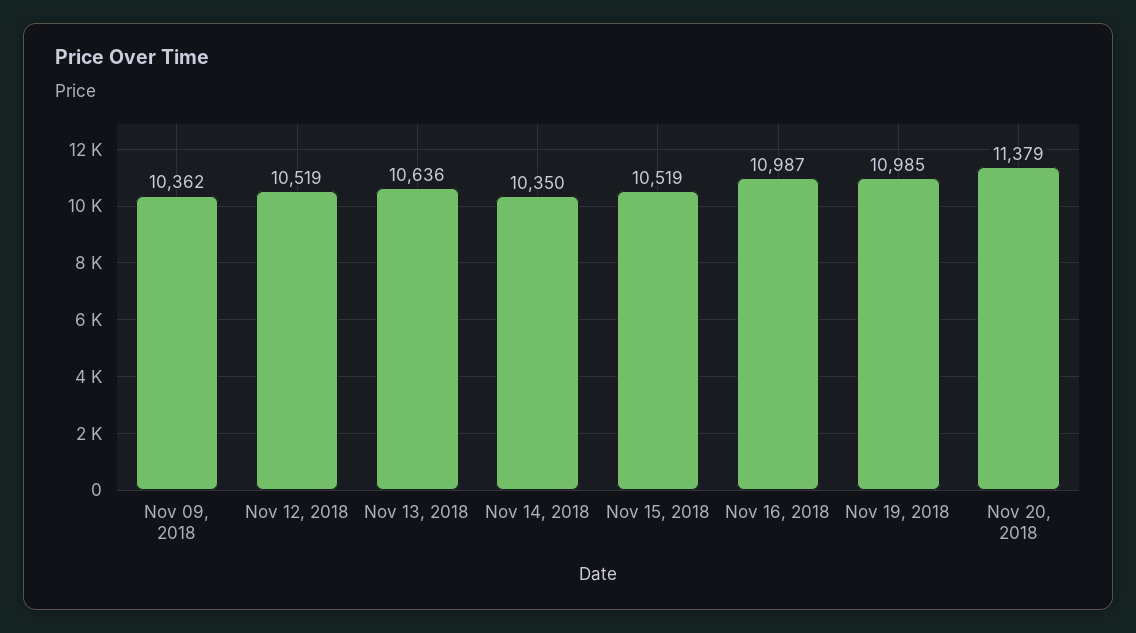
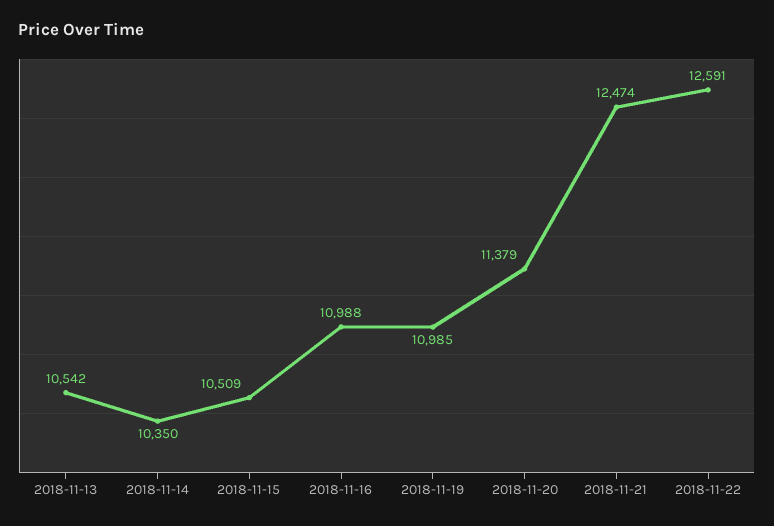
Nov 09, 2018: 10362 -> none
Nov 12, 2018: 10519 -> none
Nov 13, 2018: 10636 -> 10542
Nov 15, 2018: 10519 -> 10509
Nov 16, 2018: 10987 -> 10988
2018-11-21: none -> 12474
2018-11-22: none -> 12591

